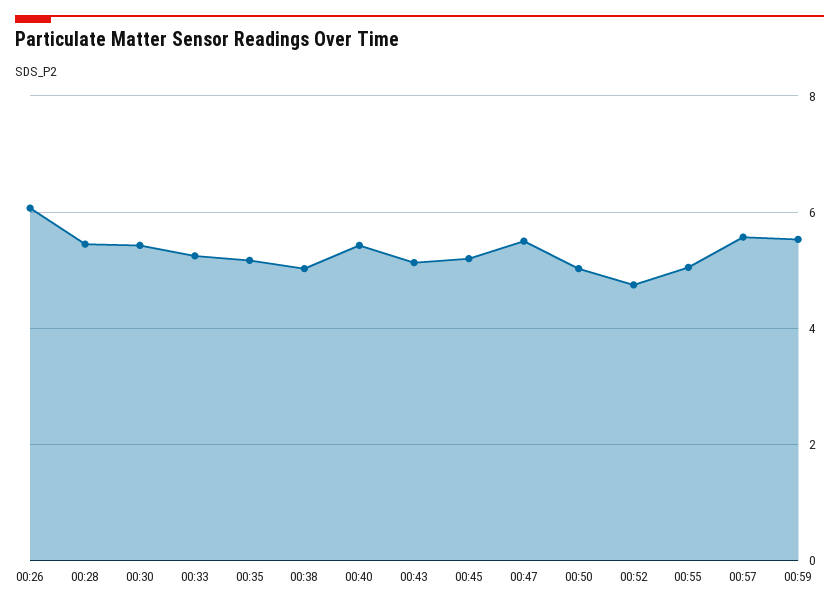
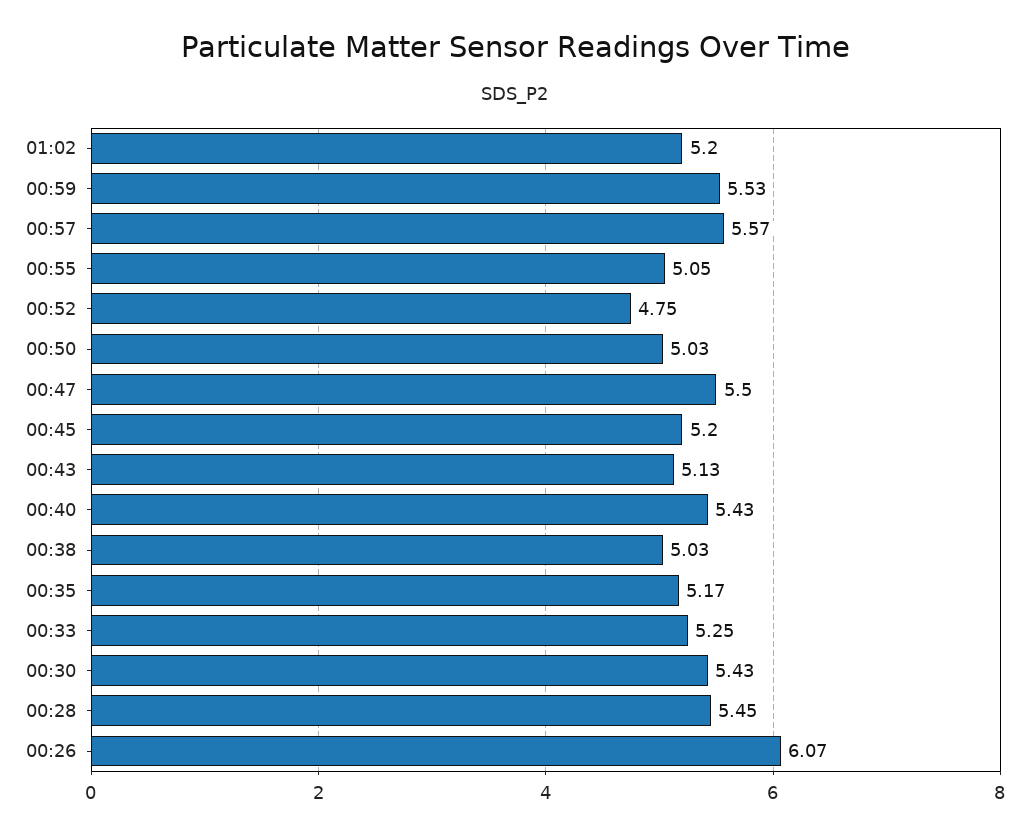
01:02: none -> 5.2

